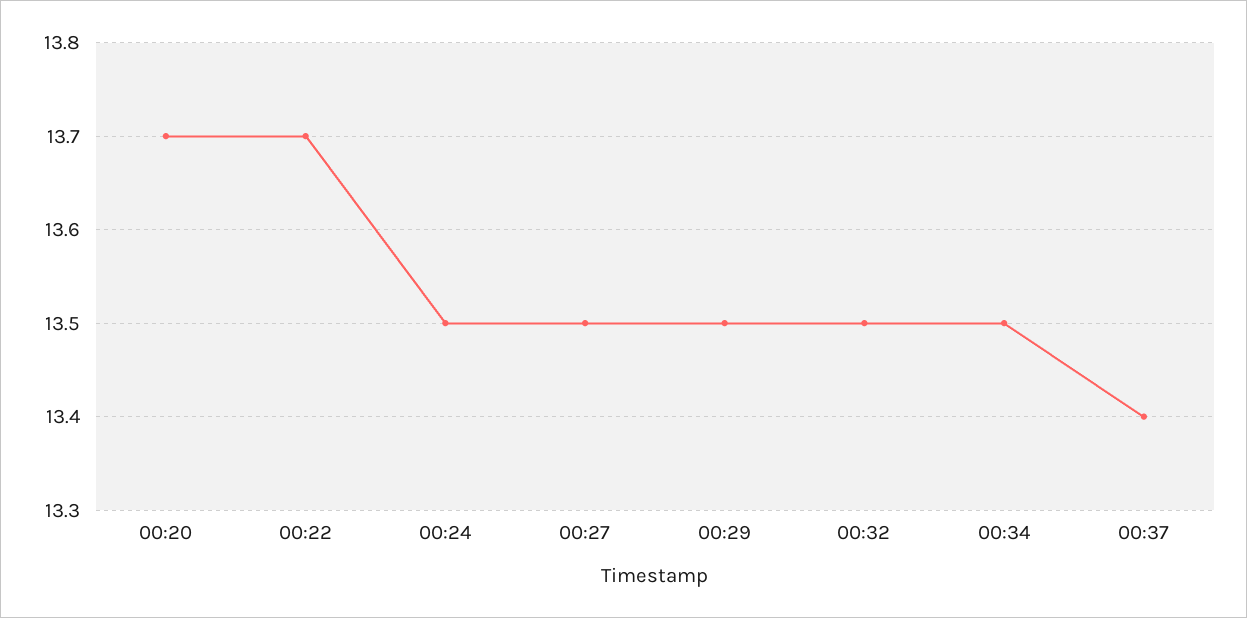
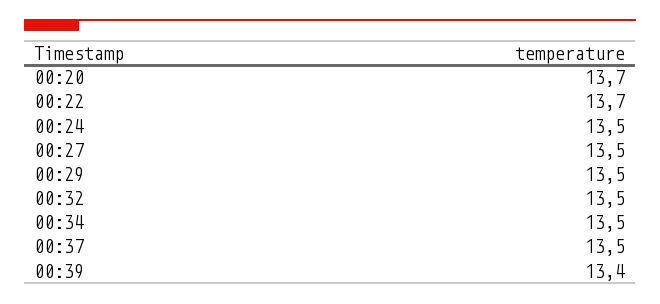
00:37: 13.4 -> 13.5
00:39: none -> 13.4

